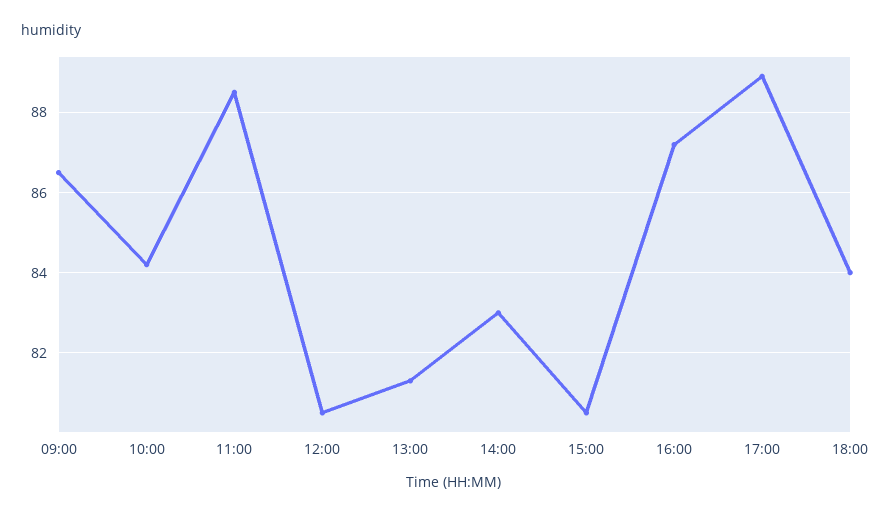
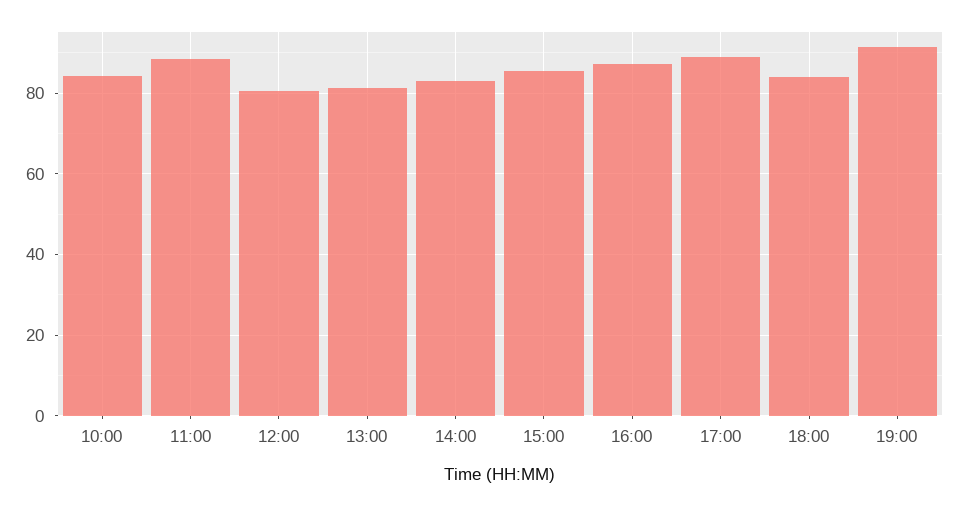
09:00: 86.5 -> none
15:00: 80.5 -> 86
19:00: none -> 92

